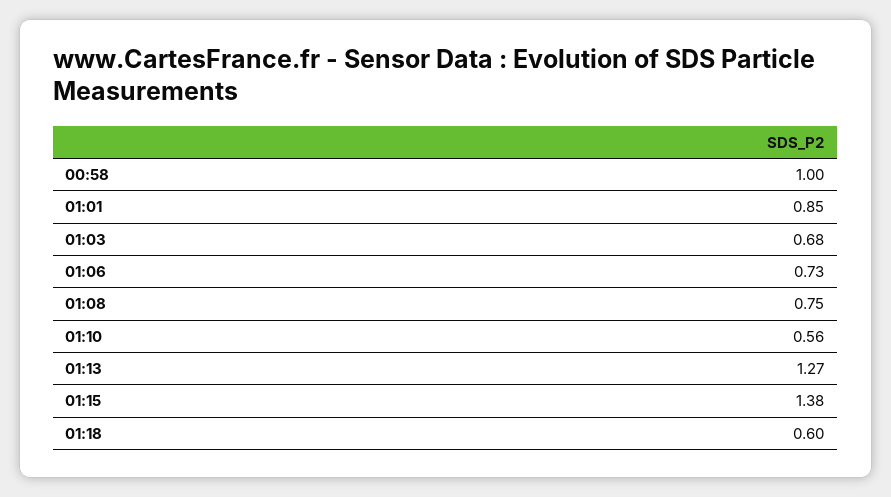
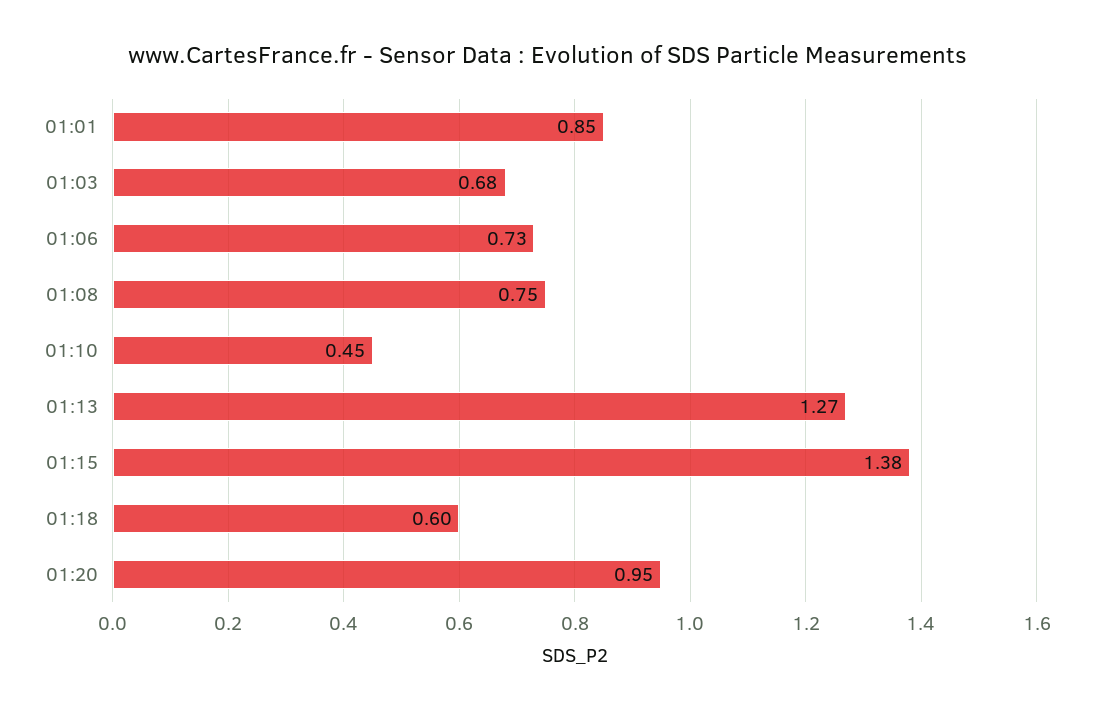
00:58: 1 -> none
01:10: 0.56 -> 0.45
01:20: none -> 0.95

